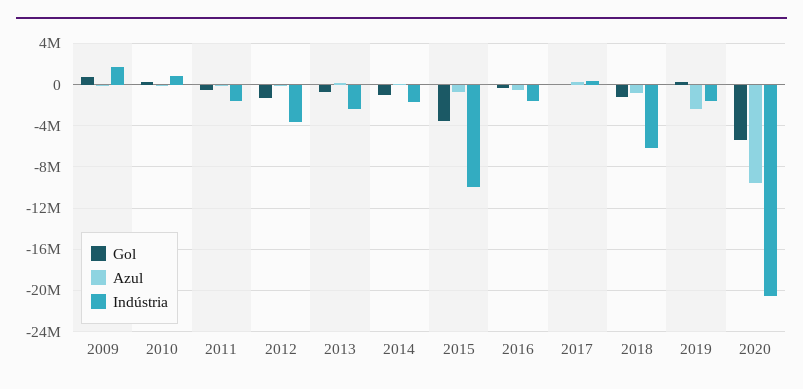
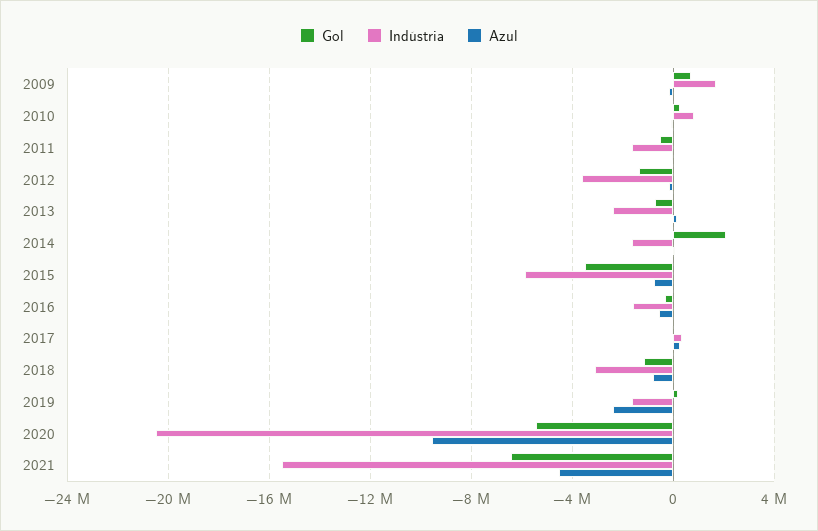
Gol, 2014: -1000000 -> 2000000
Indústria, 2015: -10000000 -> -6000000
Indústria, 2018: -6000000 -> -3000000
Gol, 2021: none -> -6500000
Indústria, 2021: none -> -15500000
Azul, 2021: none -> -4500000

